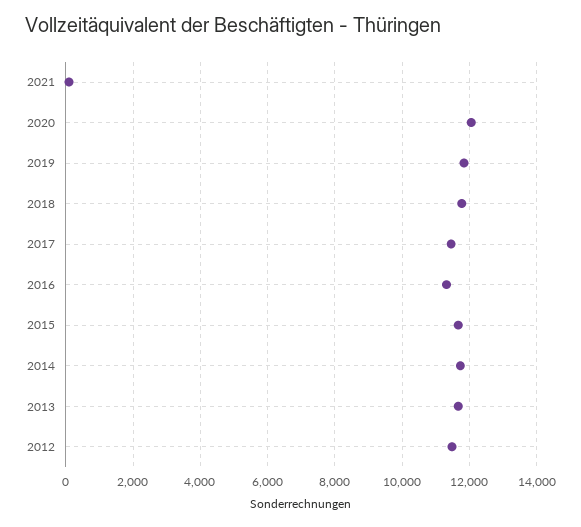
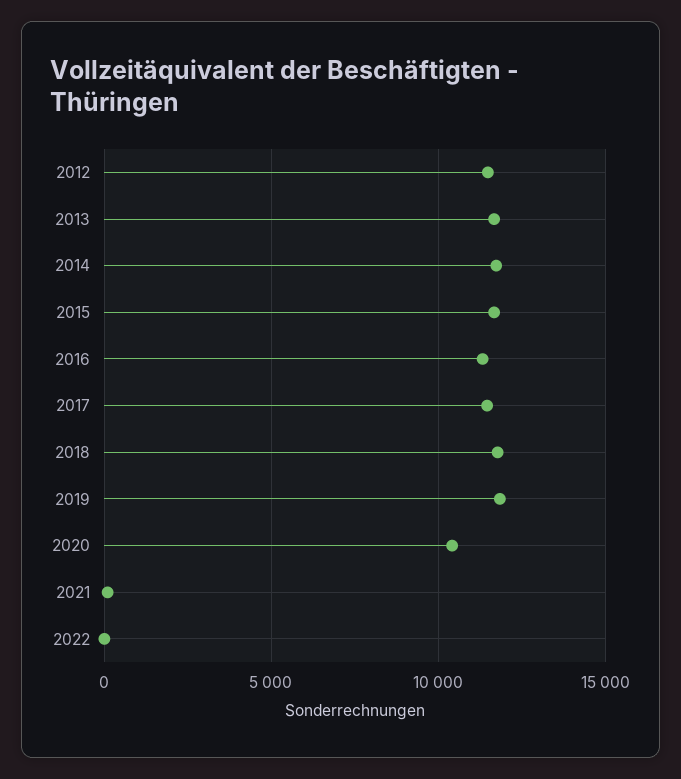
2020: 12000 -> 10500
2022: none -> 0

